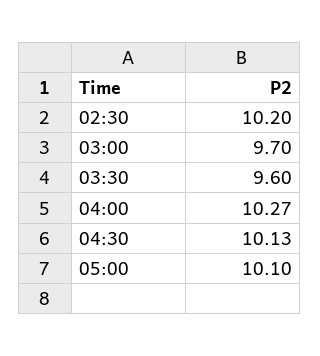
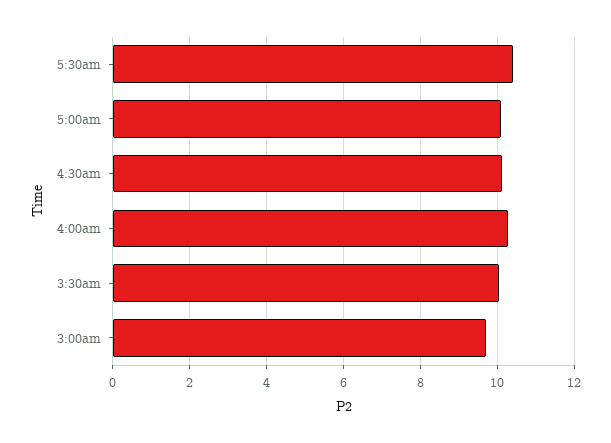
02:30: 10.2 -> none
03:30: 9.6 -> 10
5:30am: none -> 10.4

